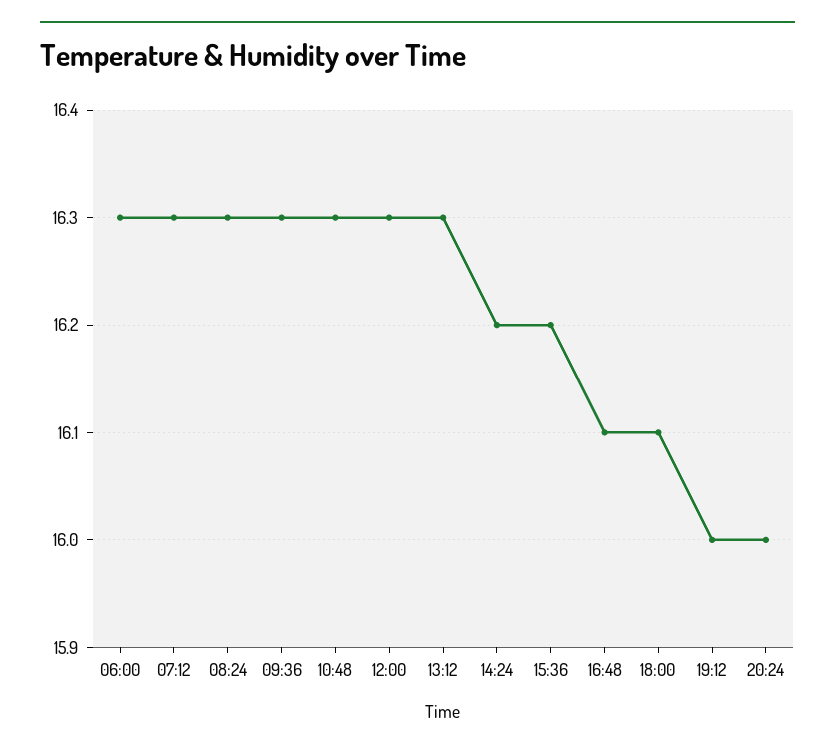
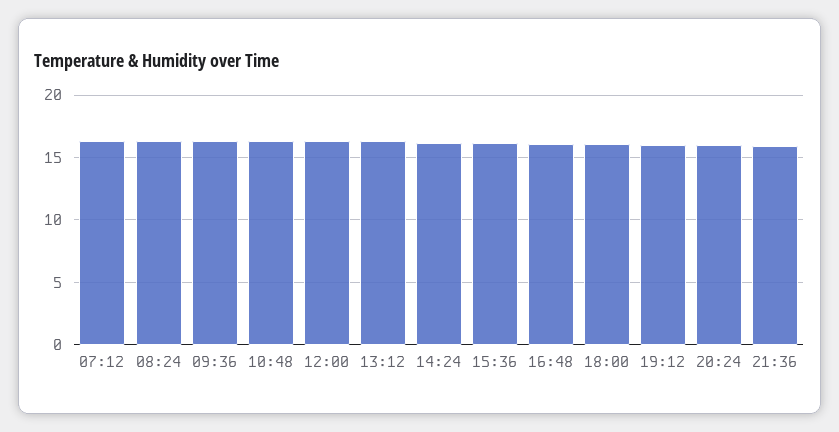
06:00: 16.3 -> none
21:36: none -> 16

